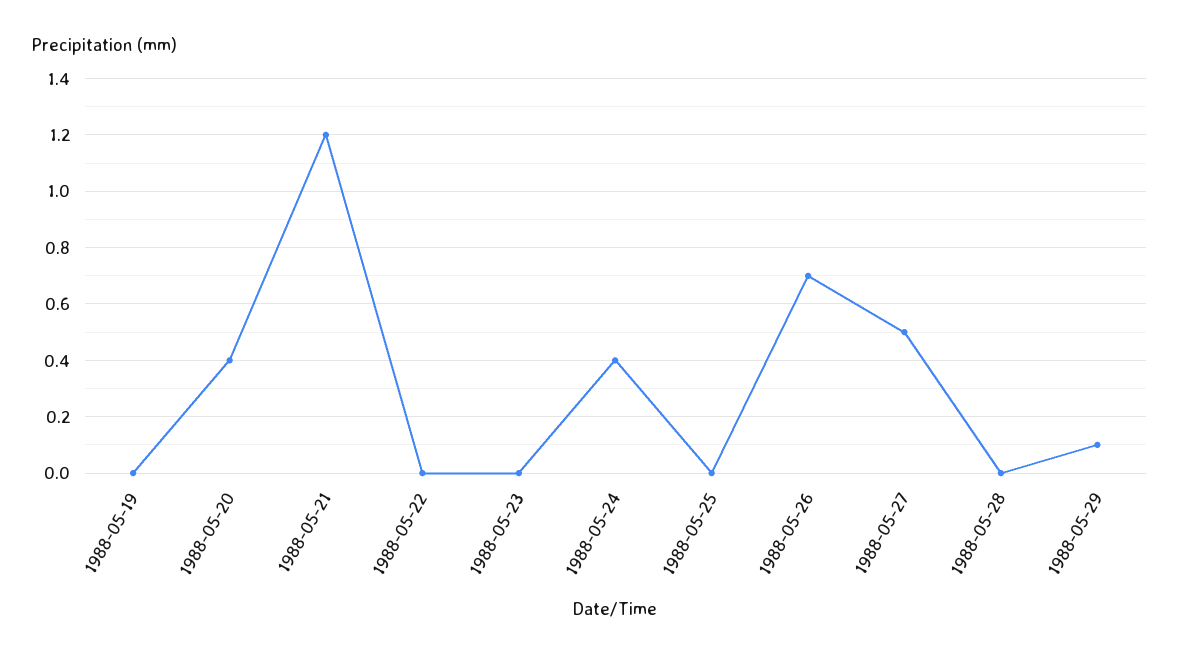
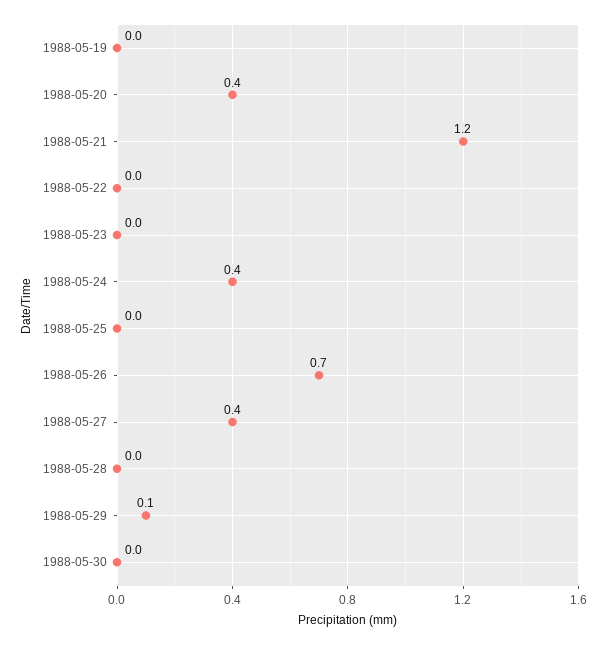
1988-05-27: 0.5 -> 0.4
1988-05-30: none -> 0

